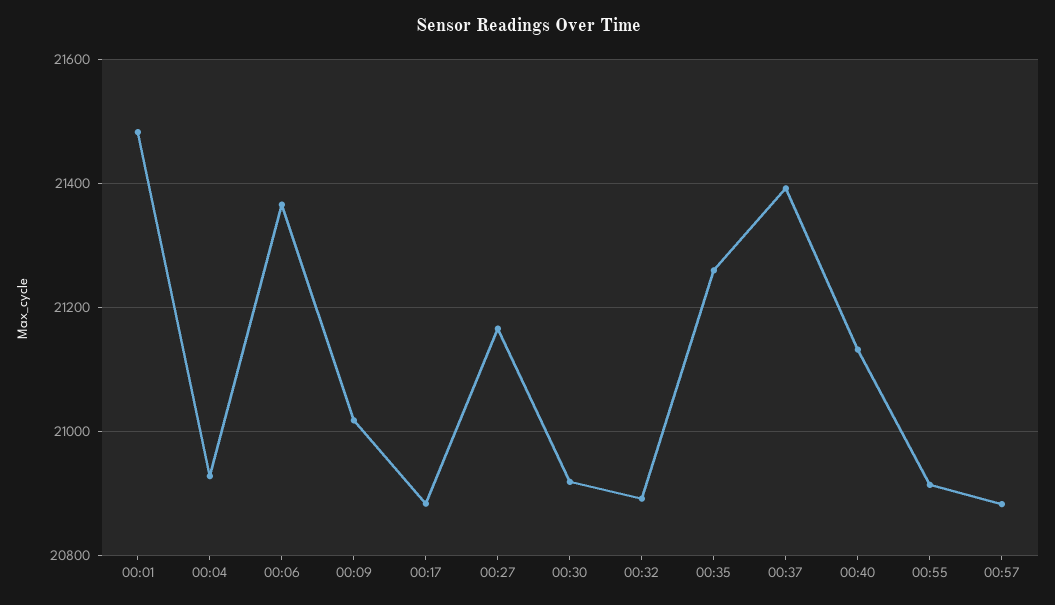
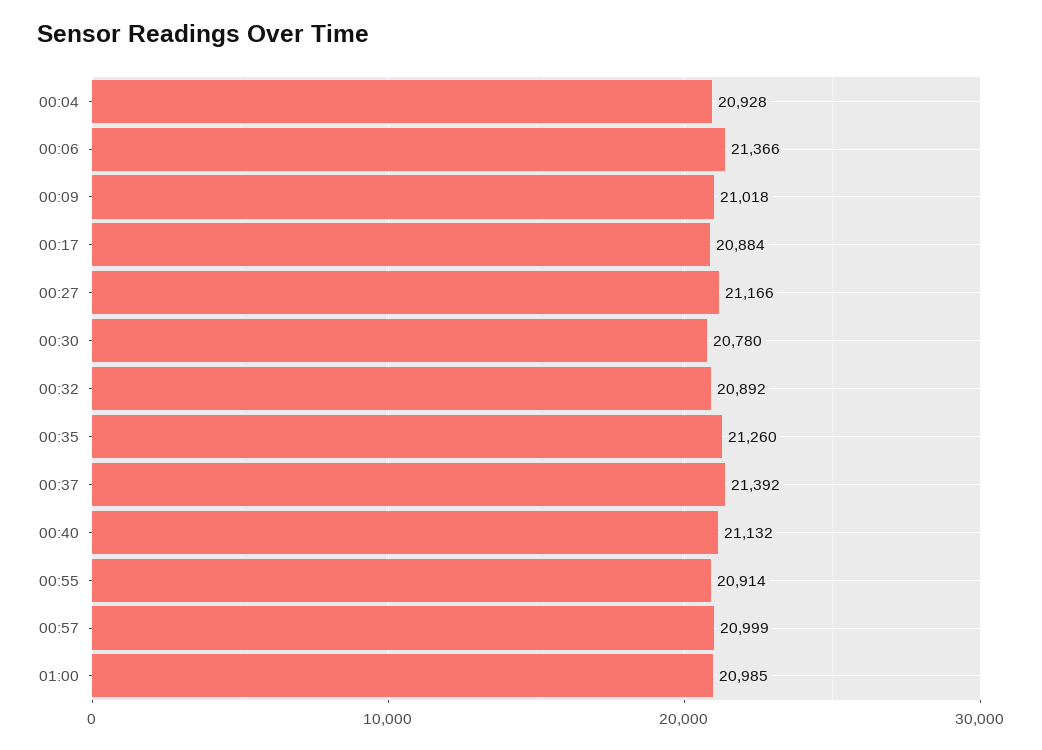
00:01: 21480 -> none
00:30: 20920 -> 20780
00:57: 20880 -> 20999
01:00: none -> 20985

